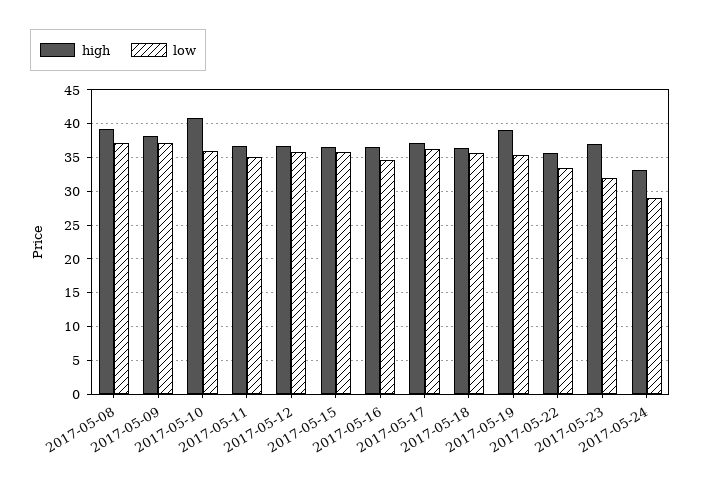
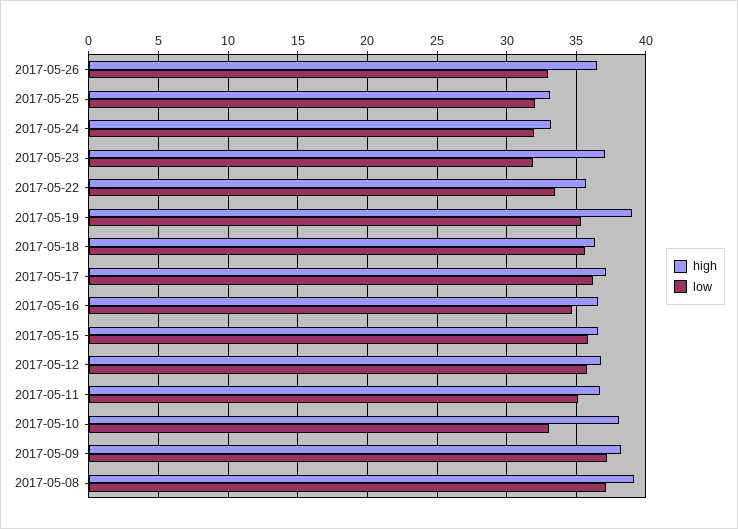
high, 2017-05-10: 41 -> 38
low, 2017-05-10: 36 -> 33
low, 2017-05-24: 29 -> 32
high, 2017-05-26: none -> 36.5
low, 2017-05-26: none -> 33
high, 2017-05-25: none -> 33
low, 2017-05-25: none -> 32

